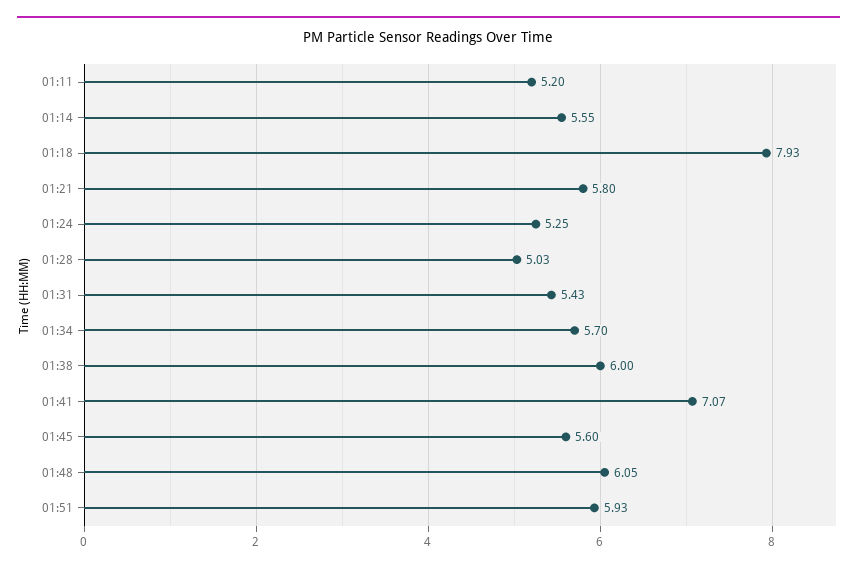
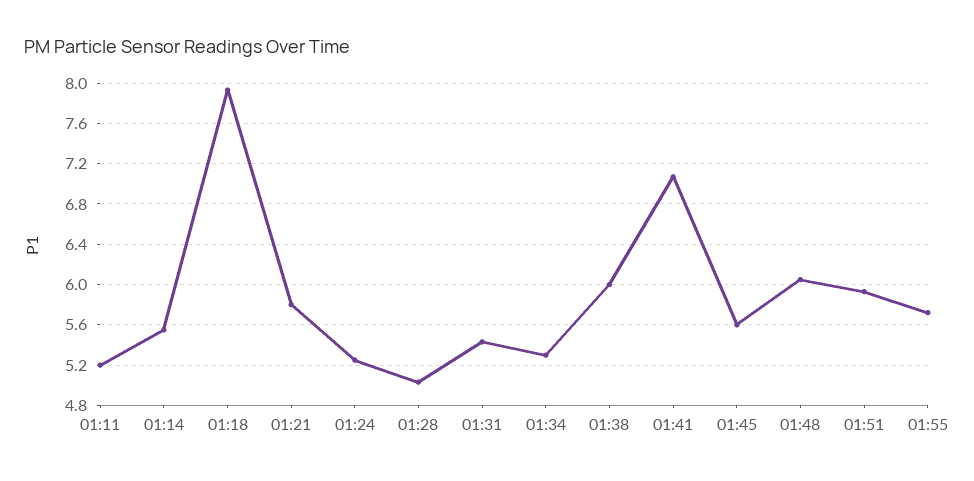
01:34: 5.7 -> 5.3
01:55: none -> 5.7

